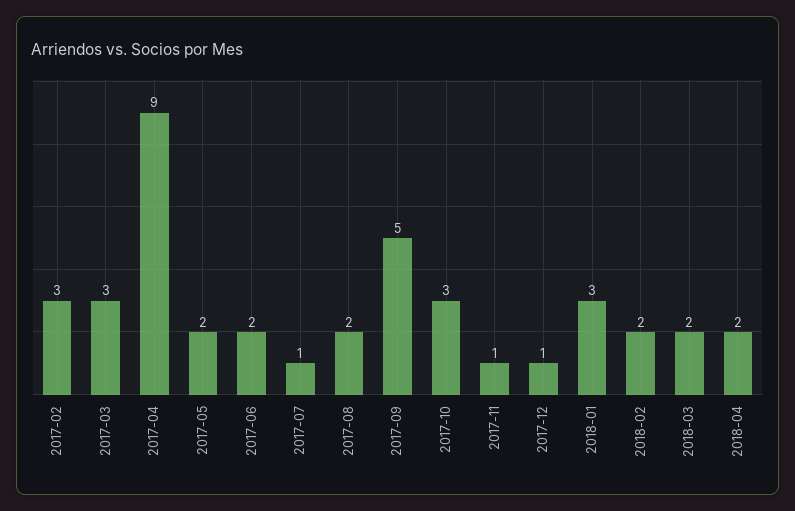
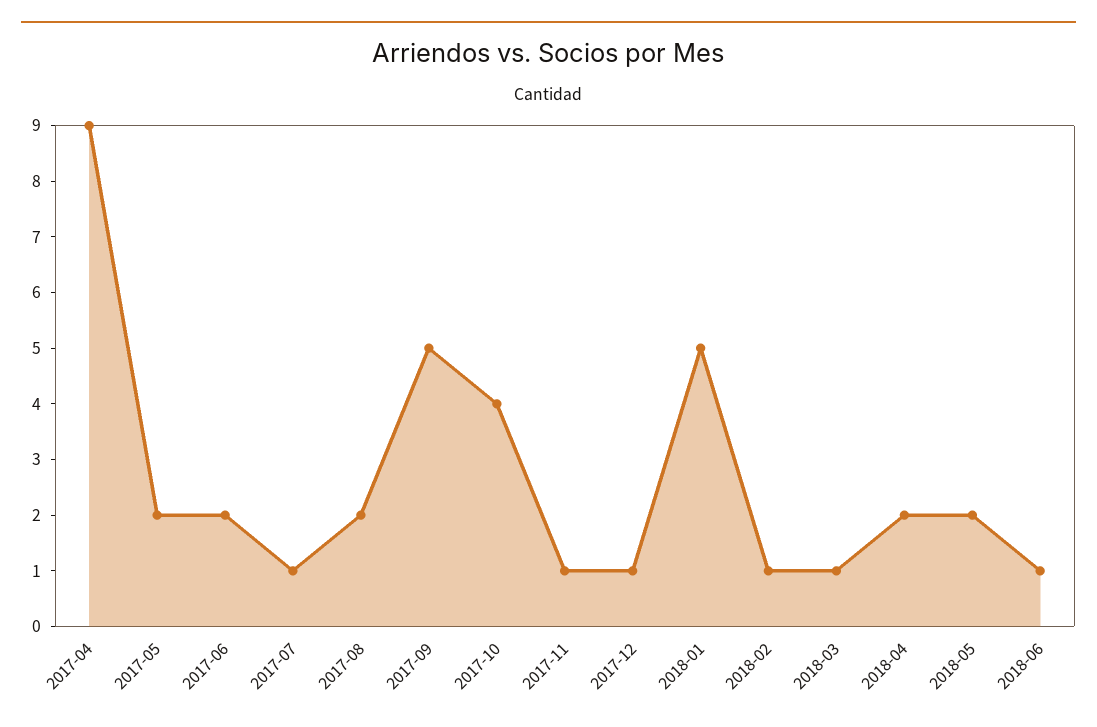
2017-02: 3 -> none
2017-03: 3 -> none
2017-10: 3 -> 4
2018-01: 3 -> 5
2018-02: 2 -> 1
2018-03: 2 -> 1
2018-05: none -> 2
2018-06: none -> 1

